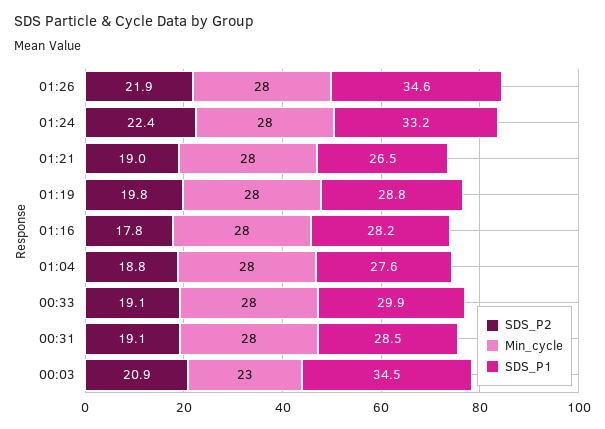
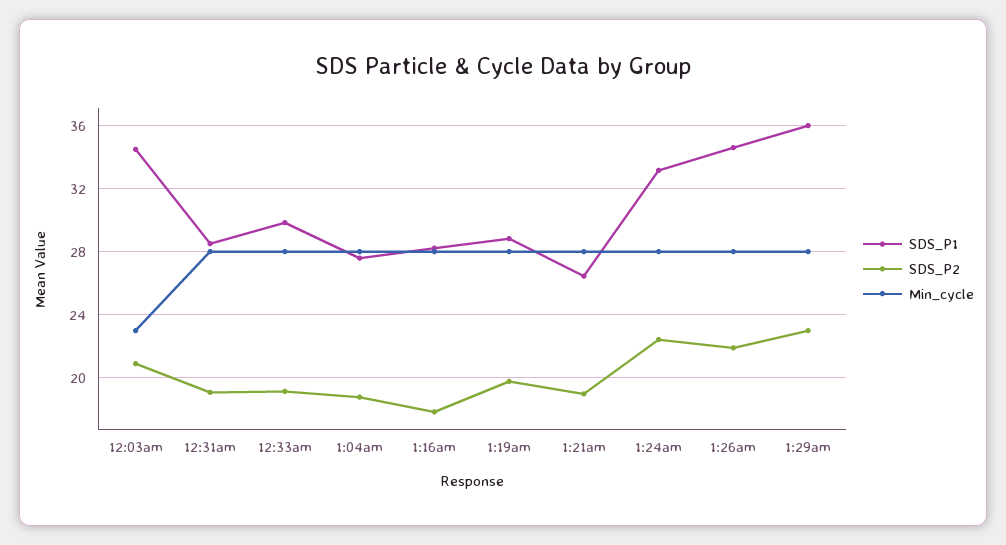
SDS_P1, 1:29am: none -> 36
SDS_P2, 1:29am: none -> 23
Min_cycle, 1:29am: none -> 28

